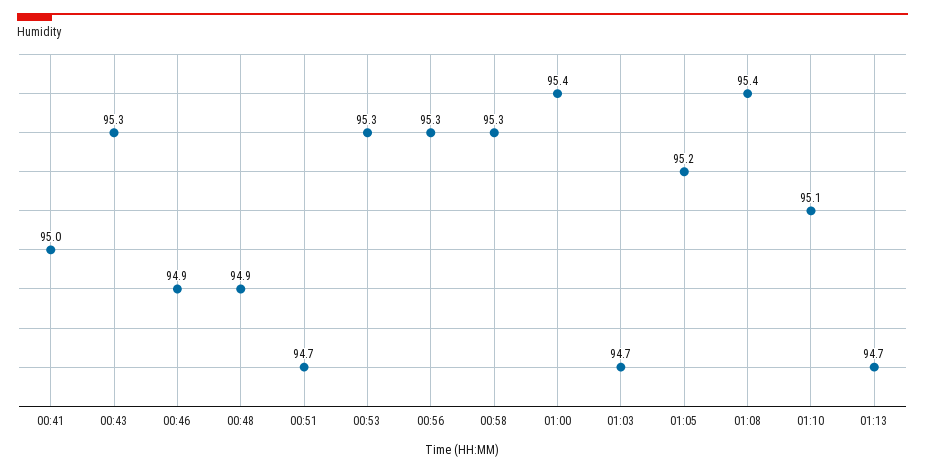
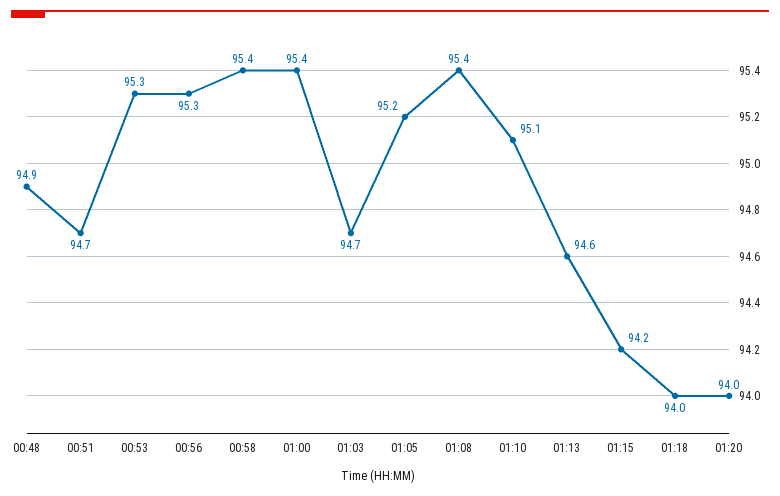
00:41: 95 -> none
00:43: 95.3 -> none
00:46: 94.9 -> none
00:58: 95.3 -> 95.4
01:13: 94.7 -> 94.6
01:15: none -> 94.2
01:18: none -> 94
01:20: none -> 94

